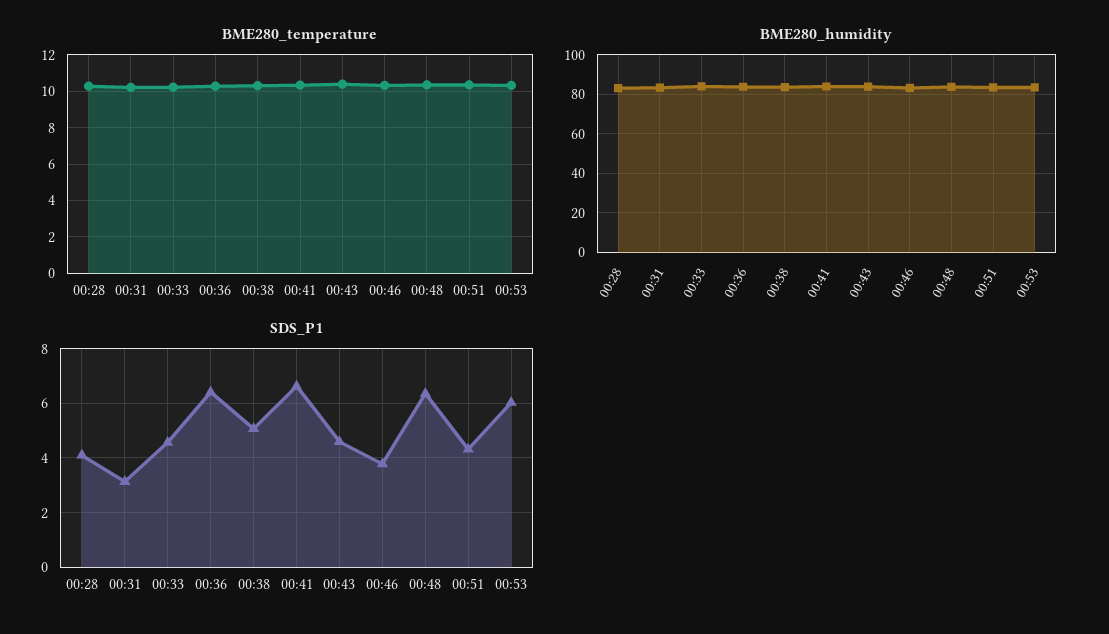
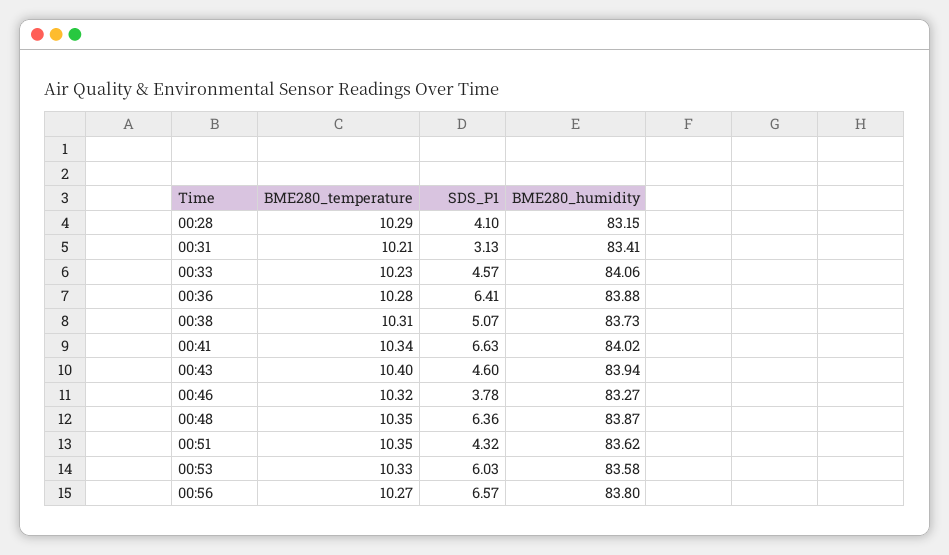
BME280_temperature, 00:56: none -> 10.27
SDS_P1, 00:56: none -> 6.57
BME280_humidity, 00:56: none -> 83.8

